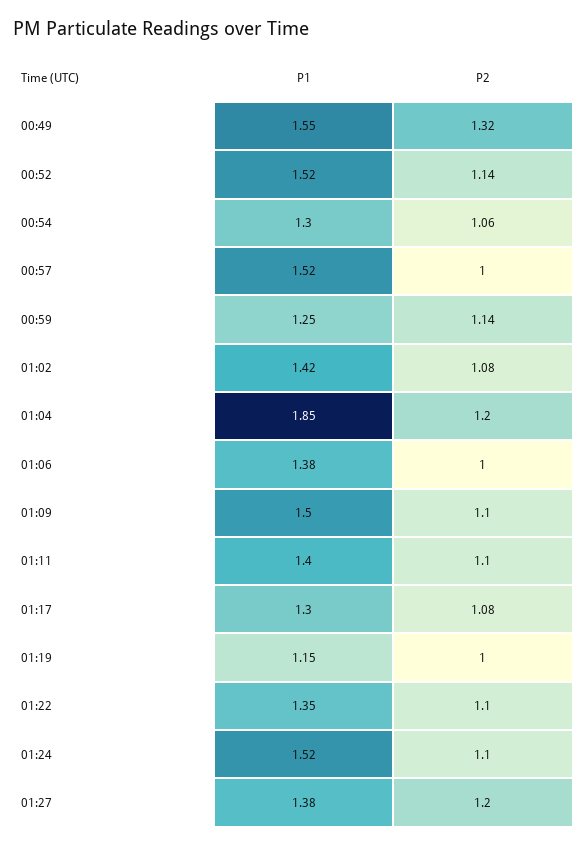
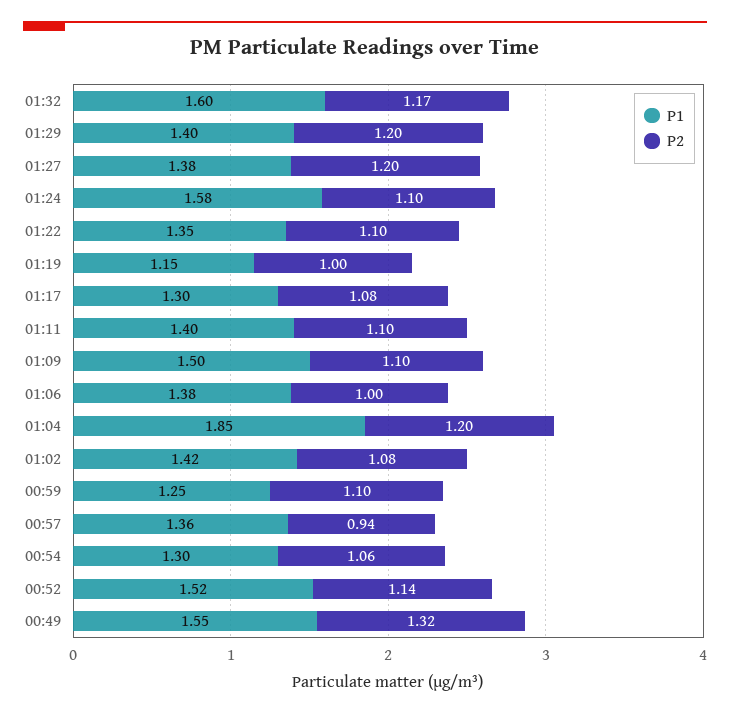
P1, 00:57: 1.52 -> 1.36
P2, 00:57: 1 -> 0.94
P2, 00:59: 1.14 -> 1.1
P1, 01:24: 1.52 -> 1.58
P1, 01:32: none -> 1.6
P2, 01:32: none -> 1.17
P1, 01:29: none -> 1.4
P2, 01:29: none -> 1.2

